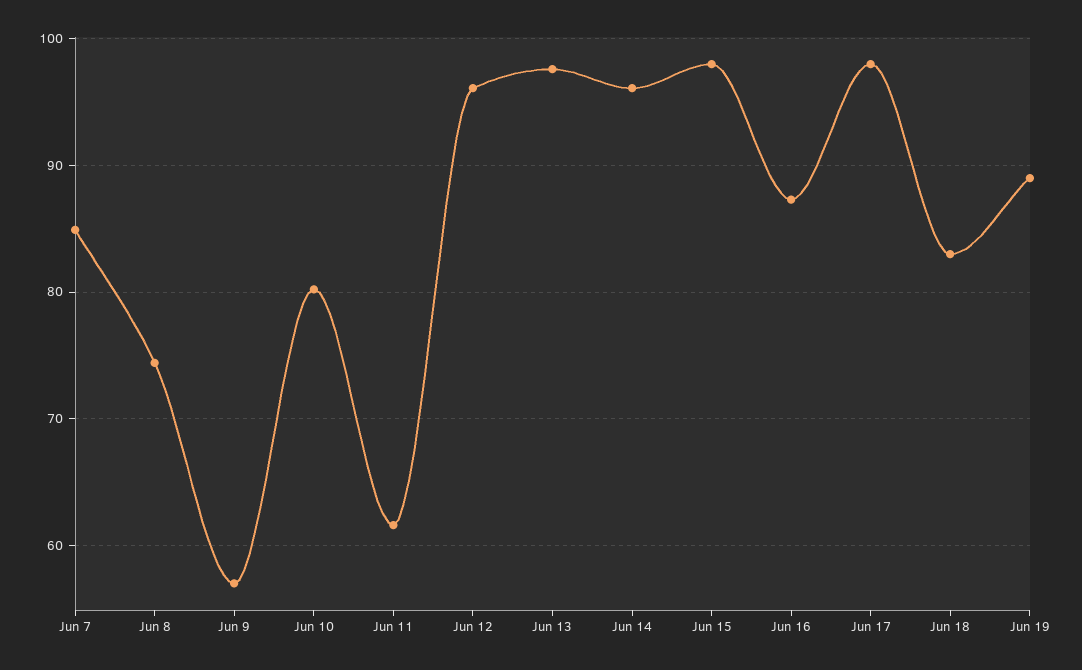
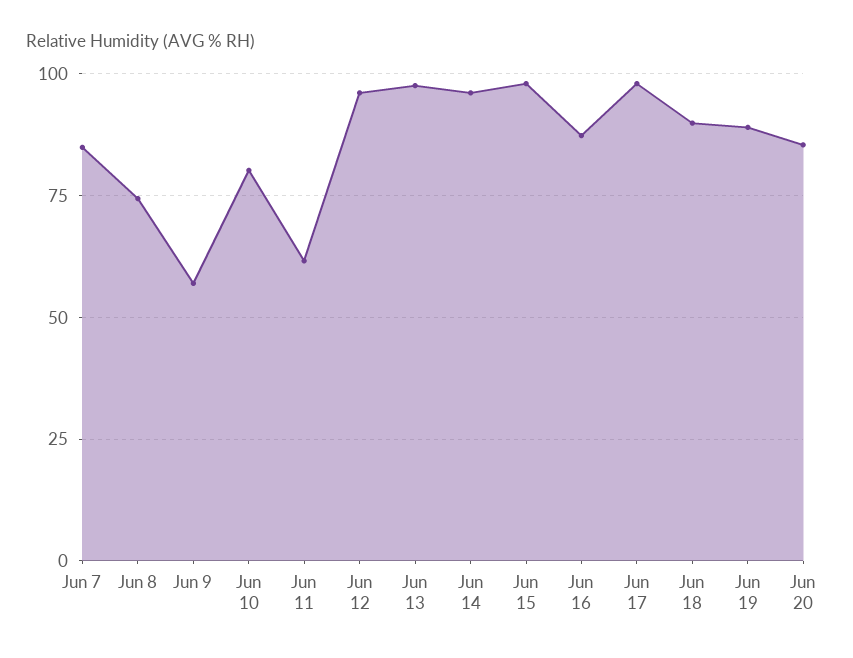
Jun 18: 83 -> 90
Jun 20: none -> 85

